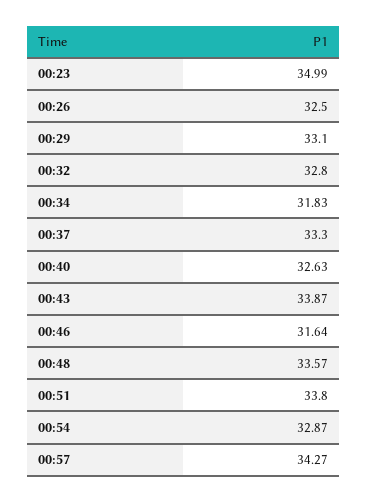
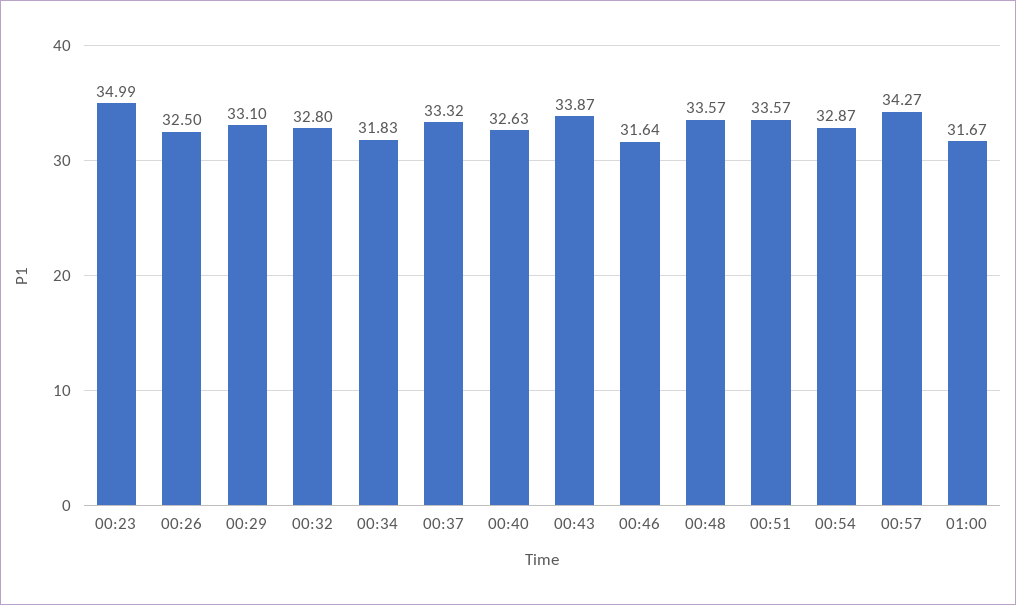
00:37: 33.3 -> 33.32
00:51: 33.8 -> 33.57
01:00: none -> 31.67

